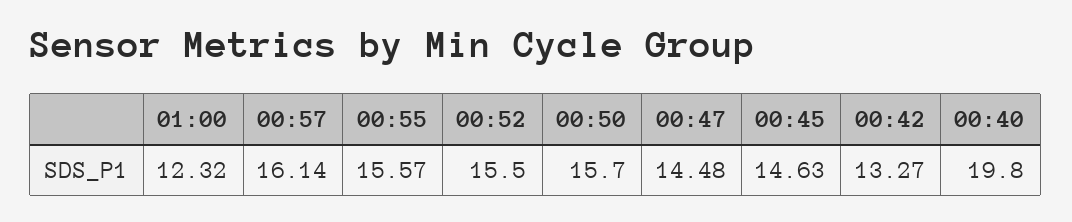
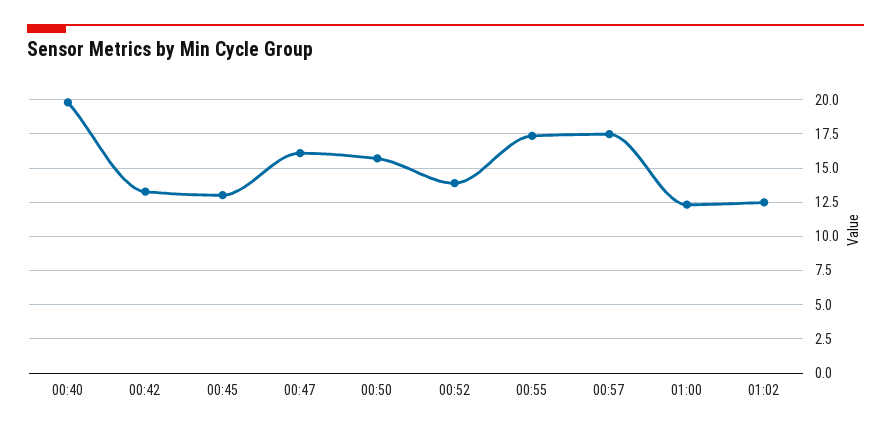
00:57: 16.14 -> 17.5
00:55: 15.57 -> 17.5
00:52: 15.5 -> 14
00:47: 14.48 -> 16
00:45: 14.63 -> 13
01:02: none -> 12.5

